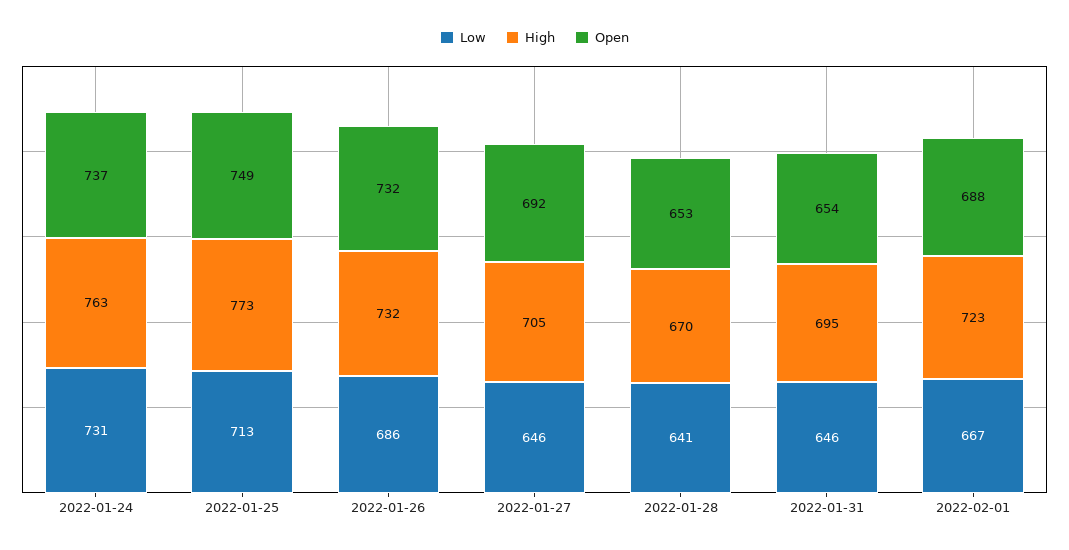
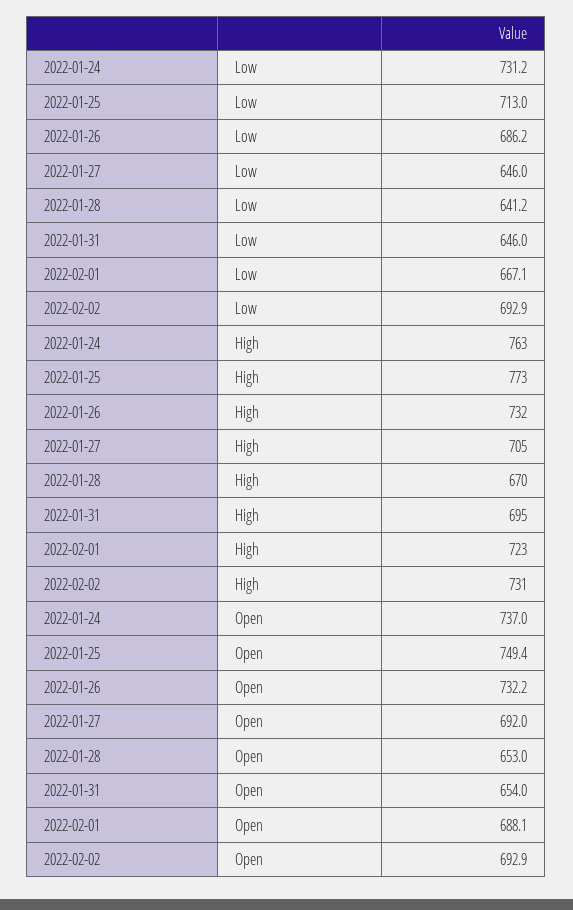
Low, 2022-02-02: none -> 692.9
High, 2022-02-02: none -> 731
Open, 2022-02-02: none -> 692.9

